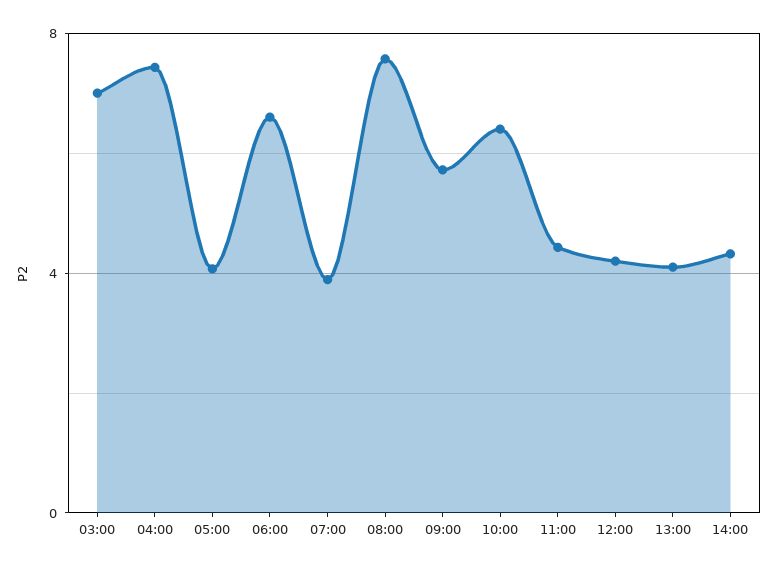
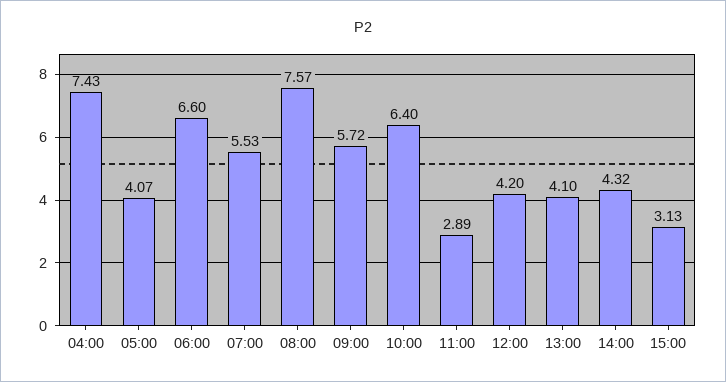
03:00: 7 -> none
07:00: 4 -> 5.53
11:00: 4.5 -> 2.89
15:00: none -> 3.13

